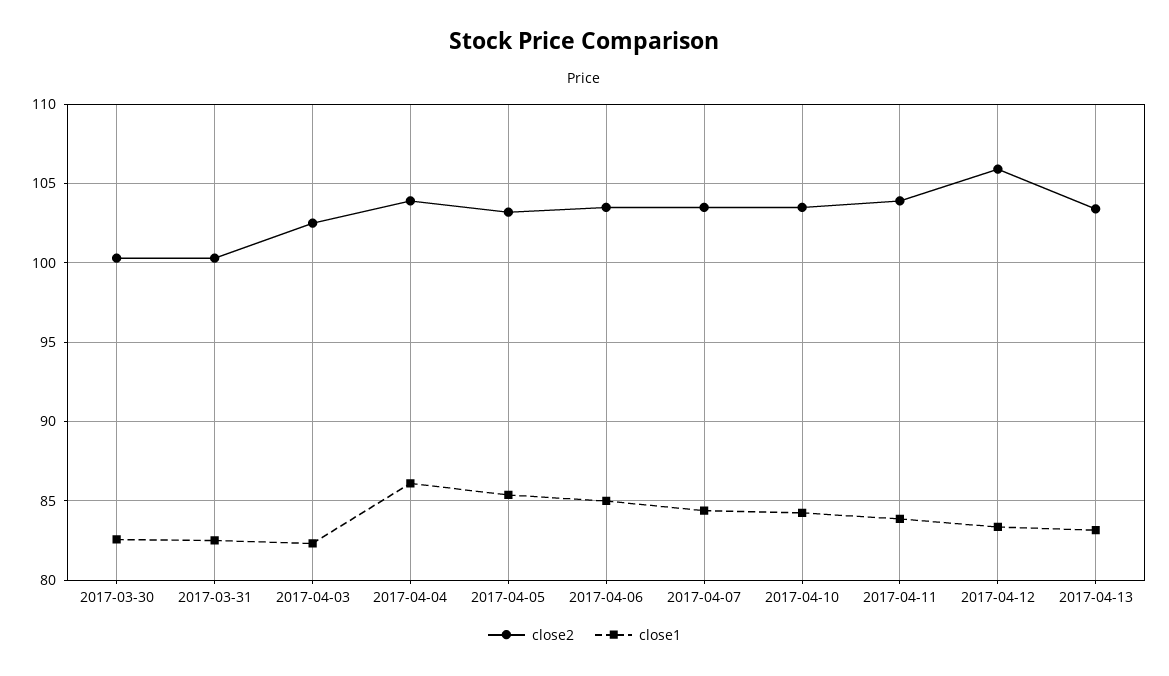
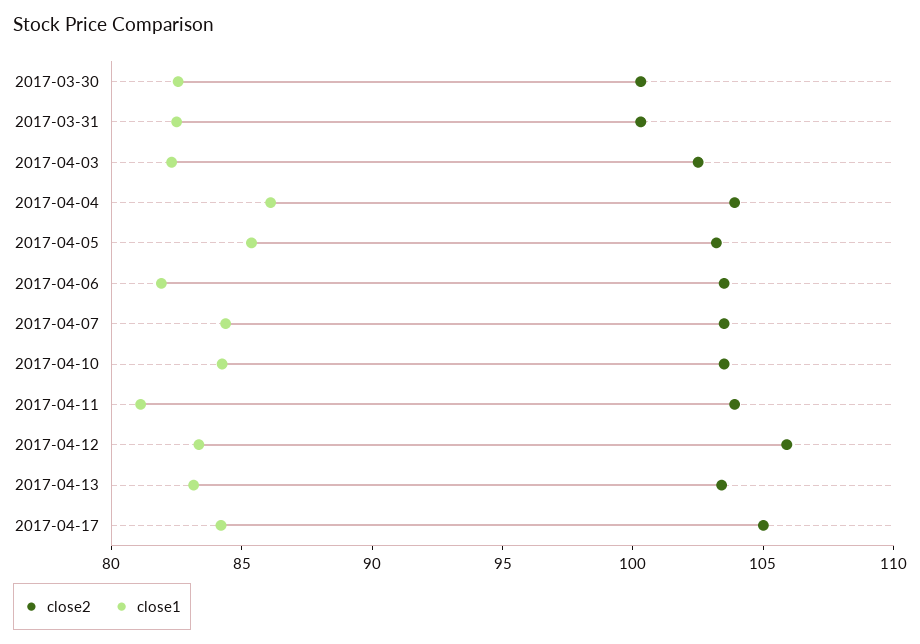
close1, 2017-04-06: 85 -> 82
close1, 2017-04-11: 84 -> 81
close2, 2017-04-17: none -> 105
close1, 2017-04-17: none -> 84

